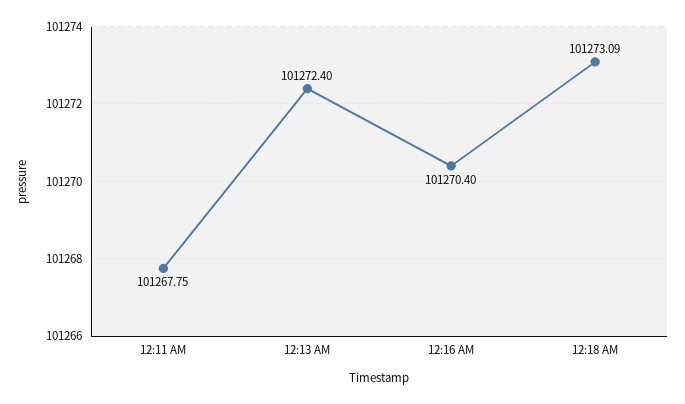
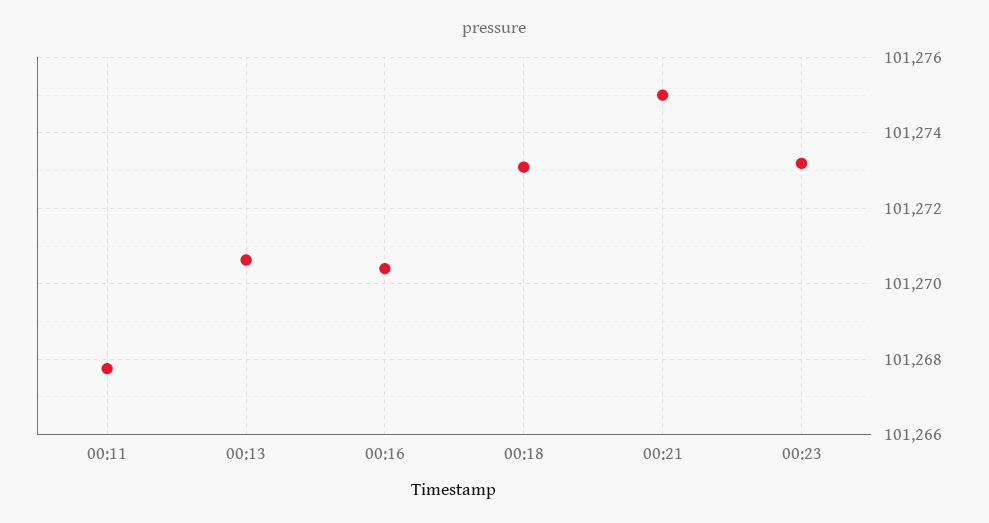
12:13 AM: 101272.4 -> 101270.6
00:21: none -> 101275
00:23: none -> 101273.2

